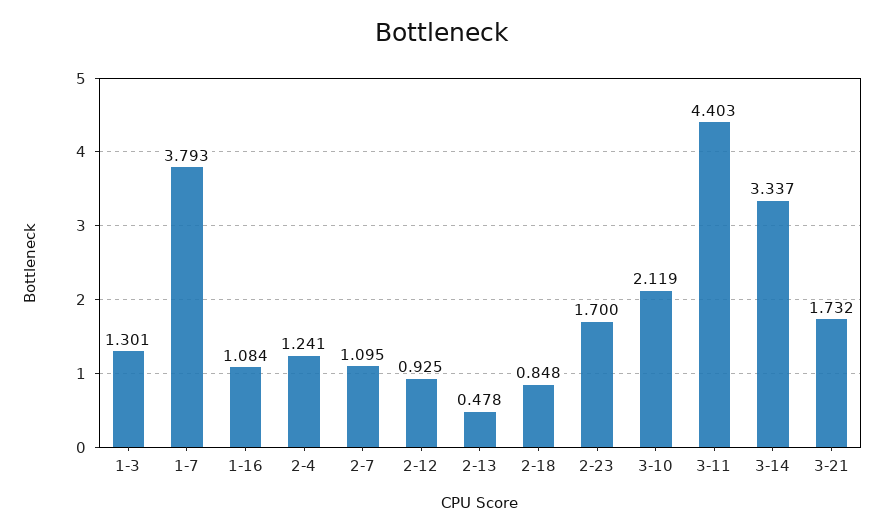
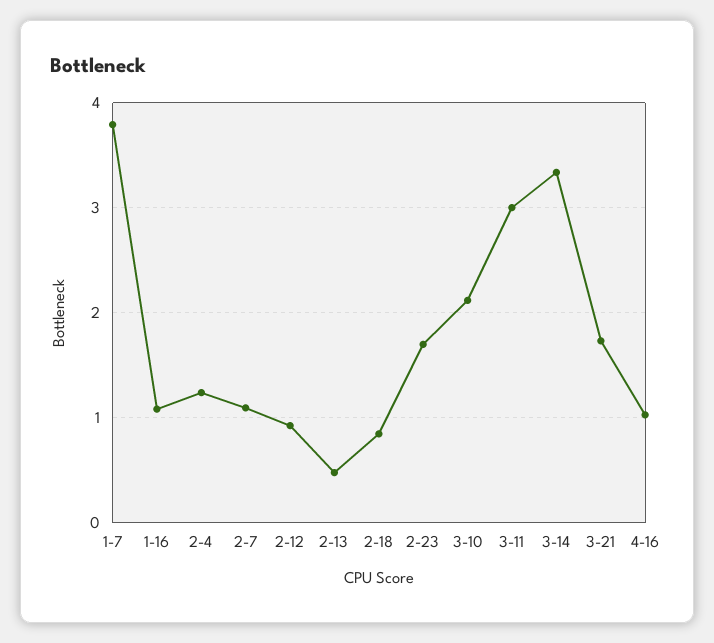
1-3: 1.301 -> none
3-11: 4.403 -> 3
4-16: none -> 1

